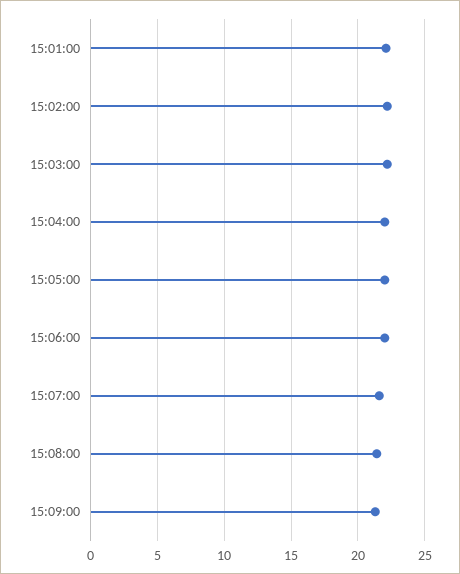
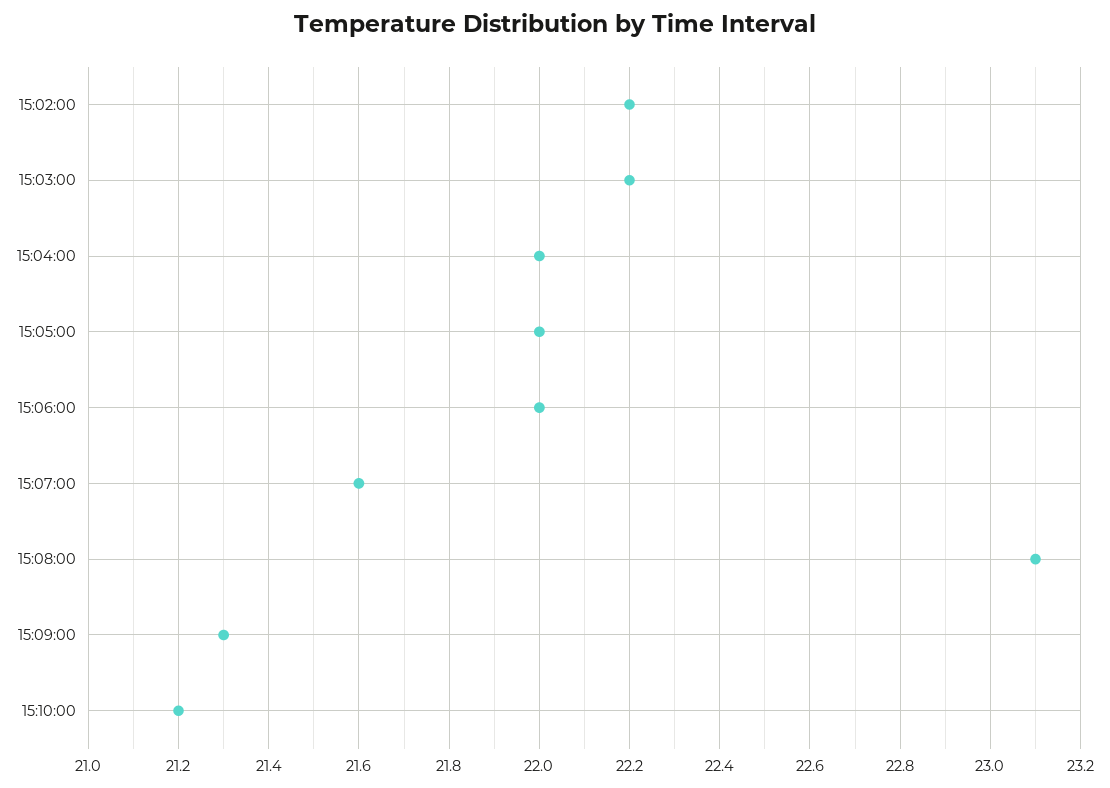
15:01:00: 22 -> none
15:08:00: 21.5 -> 23.1
15:10:00: none -> 21.2

